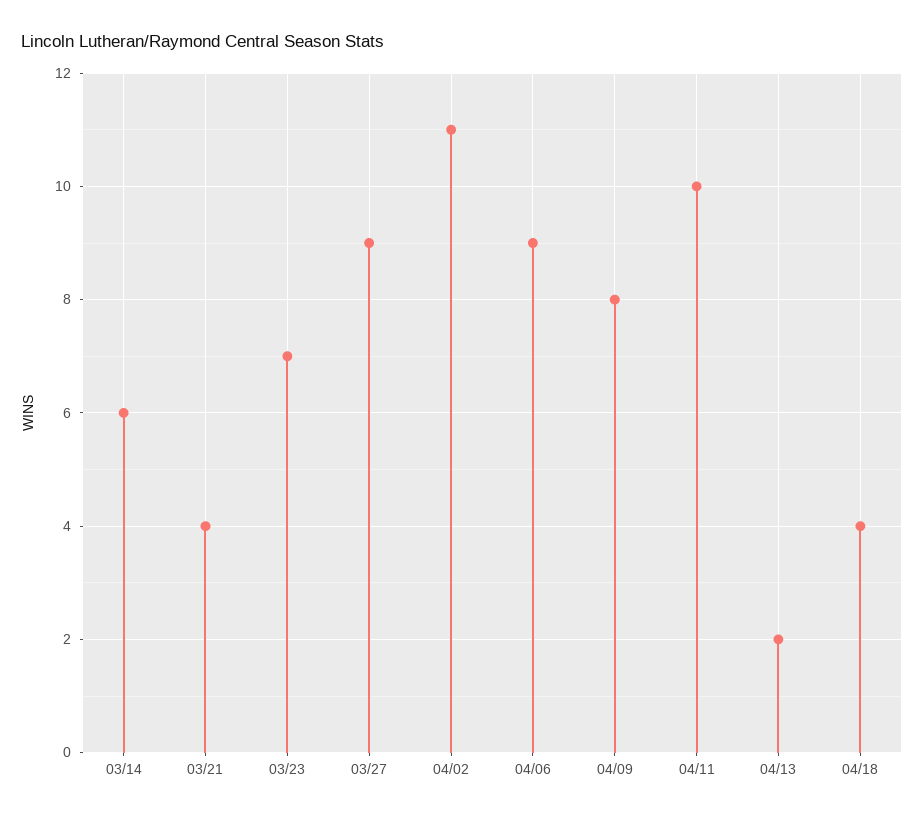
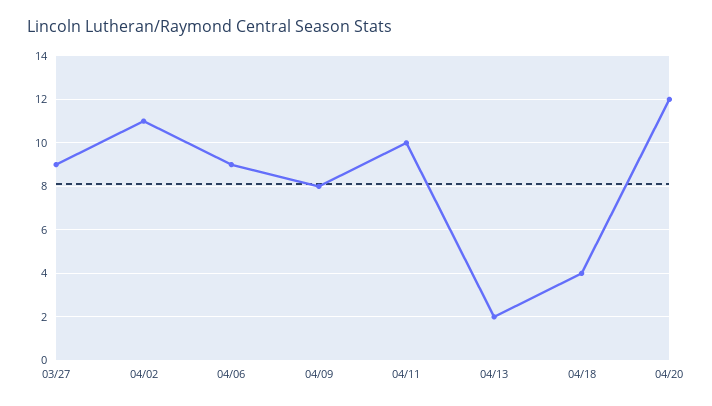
03/14: 6 -> none
03/21: 4 -> none
03/23: 7 -> none
04/20: none -> 12

